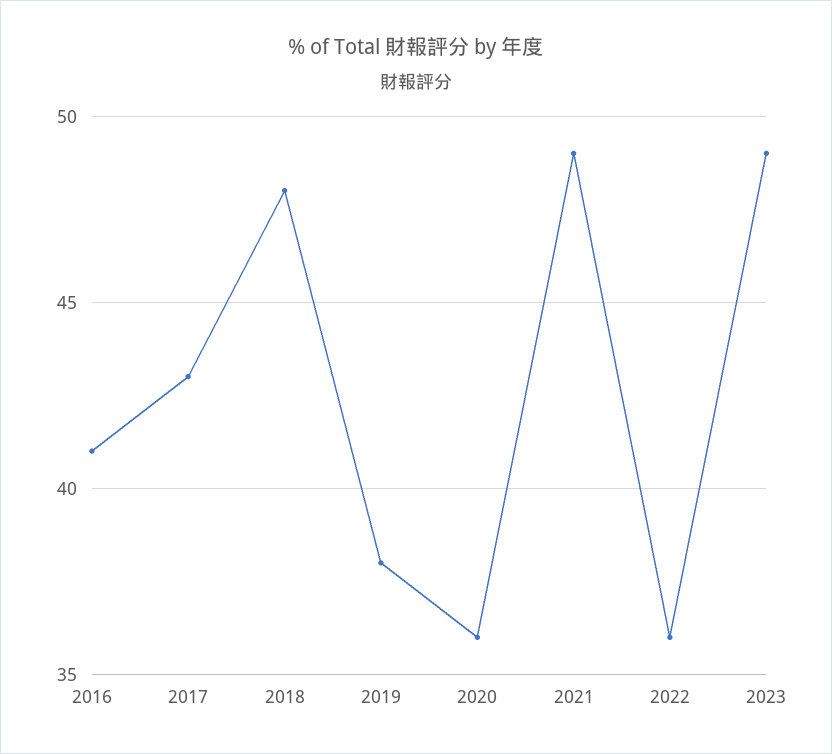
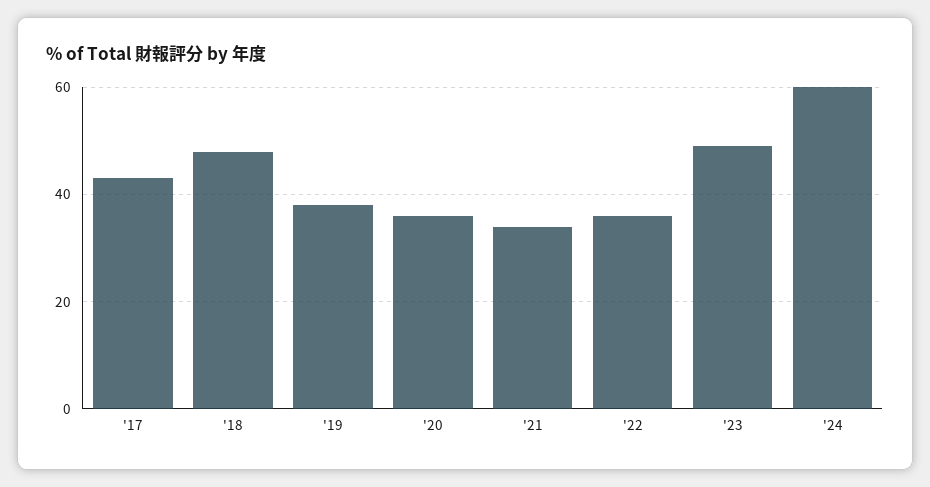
2016: 41 -> none
2021: 49 -> 35
'24: none -> 60

